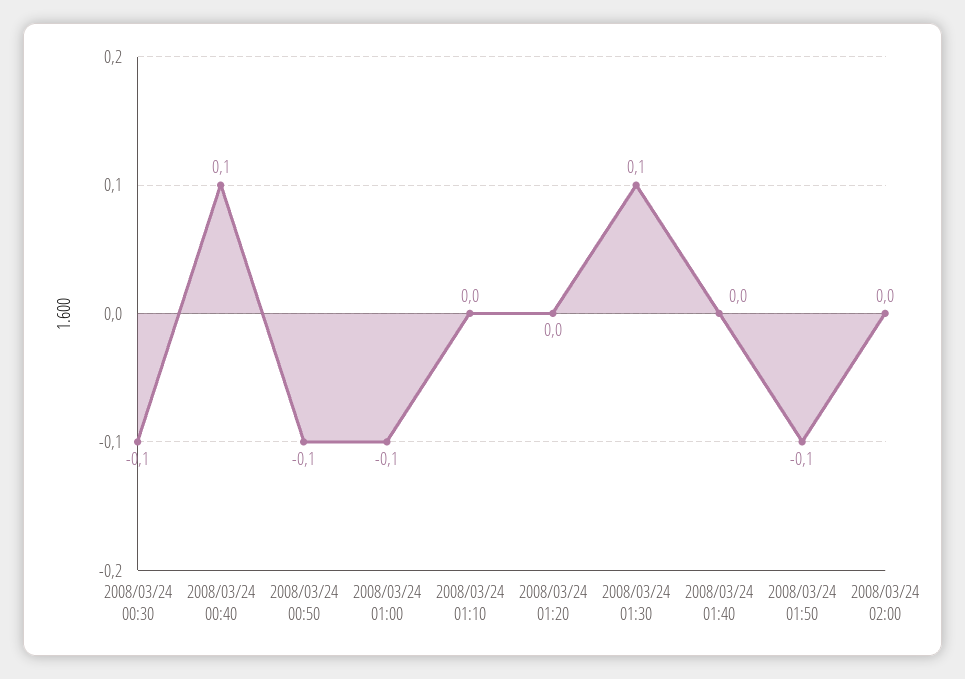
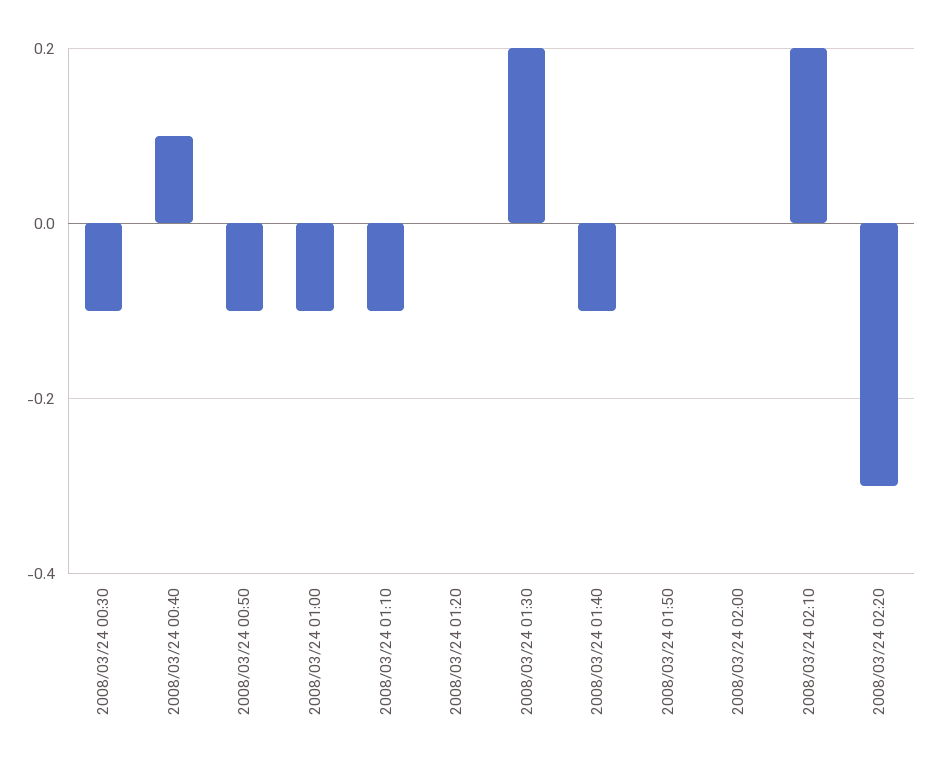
2008/03/24 01:10: 0 -> -0.1
2008/03/24 01:30: 0.1 -> 0.2
2008/03/24 01:40: 0 -> -0.1
2008/03/24 01:50: -0.1 -> 0
2008/03/24 02:10: none -> 0.2
2008/03/24 02:20: none -> -0.3

